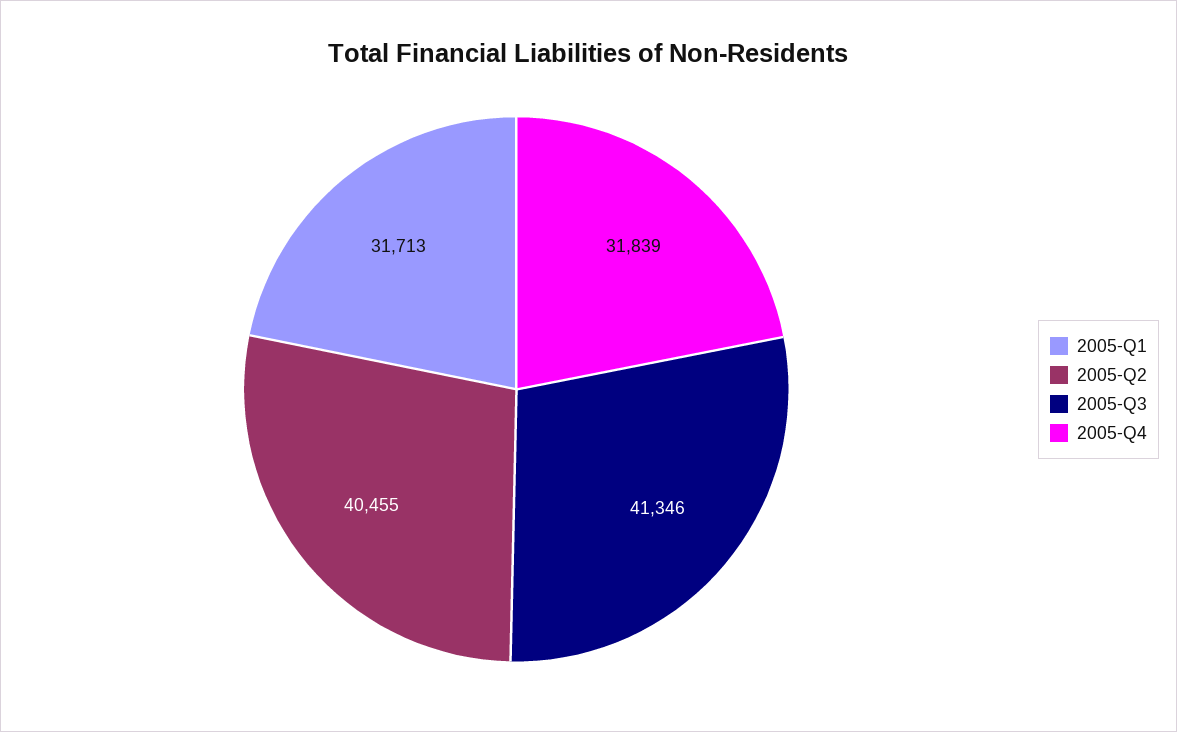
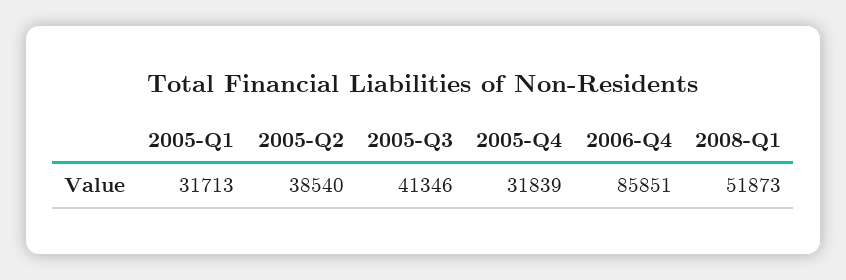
2005-Q2: 40455 -> 38540
2006-Q4: none -> 85851
2008-Q1: none -> 51873

